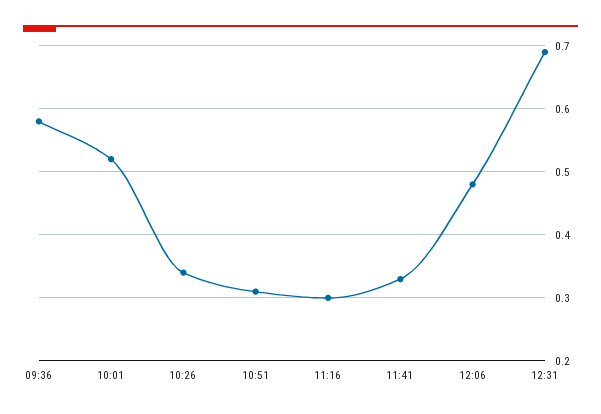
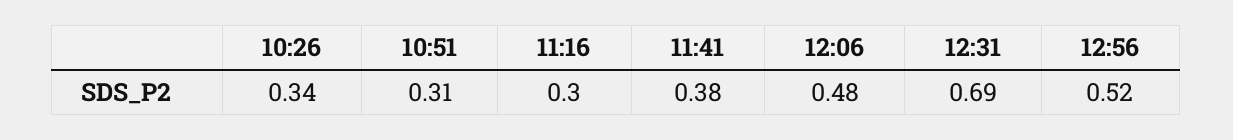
09:36: 0.58 -> none
10:01: 0.52 -> none
11:41: 0.33 -> 0.38
12:56: none -> 0.52

